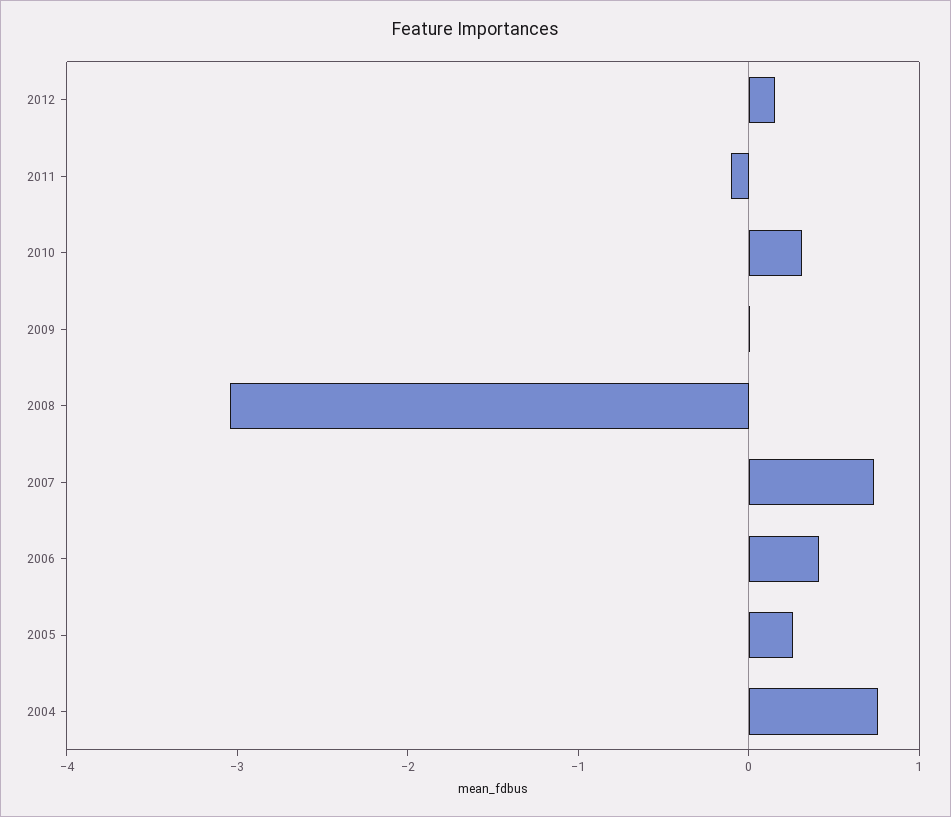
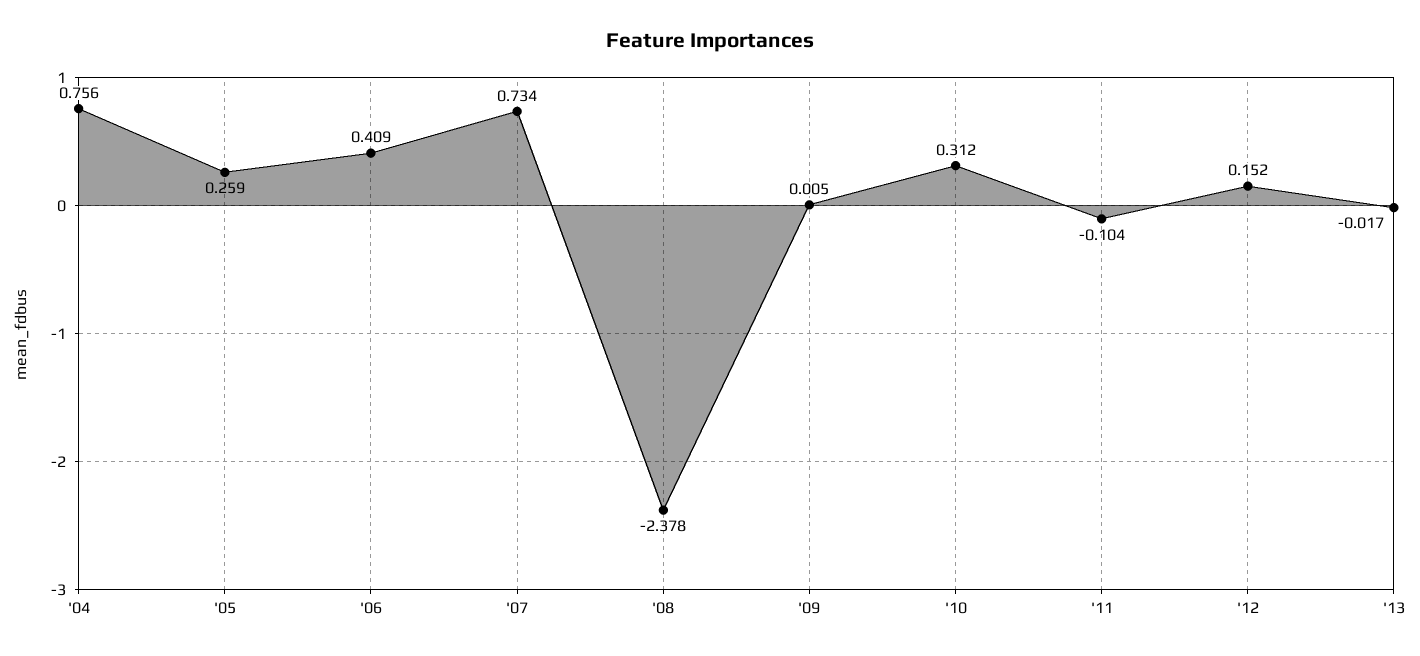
2008: -3 -> -2.378
'13: none -> -0.017

